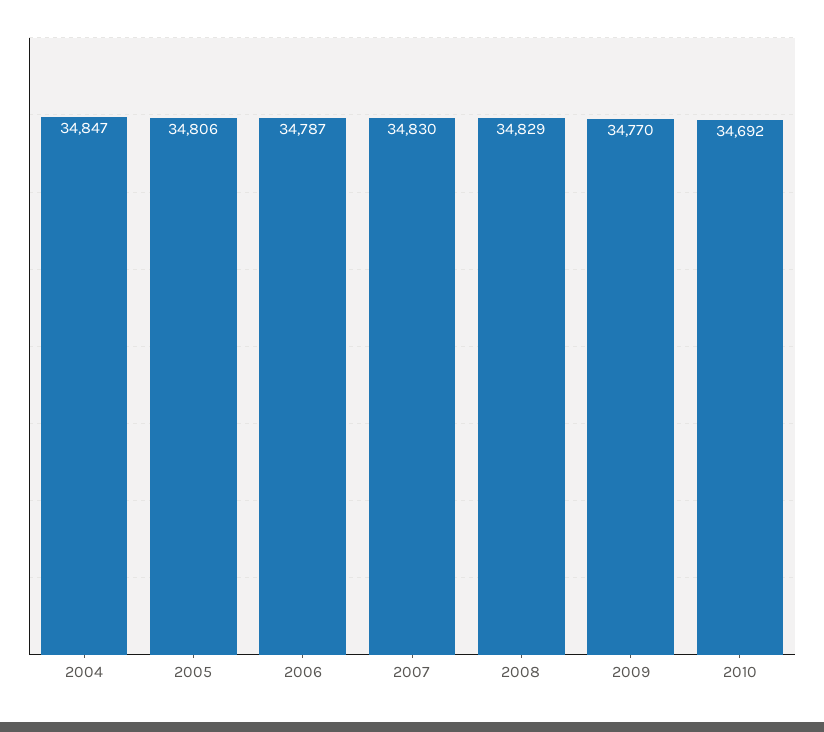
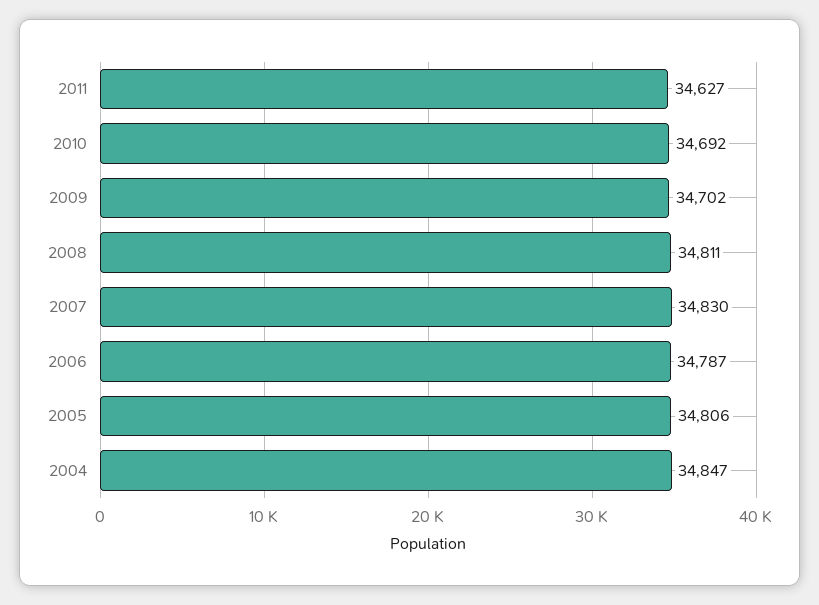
2008: 34829 -> 34811
2009: 34770 -> 34702
2011: none -> 34627

